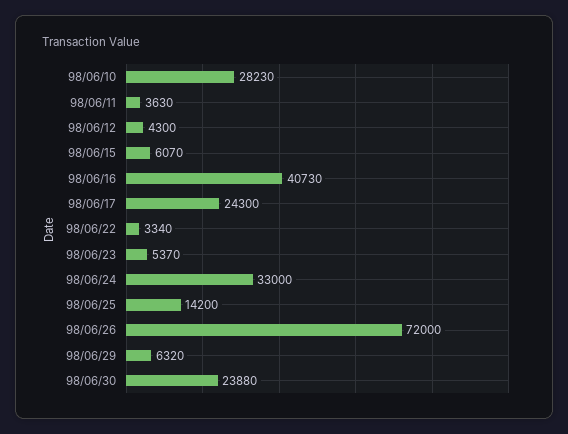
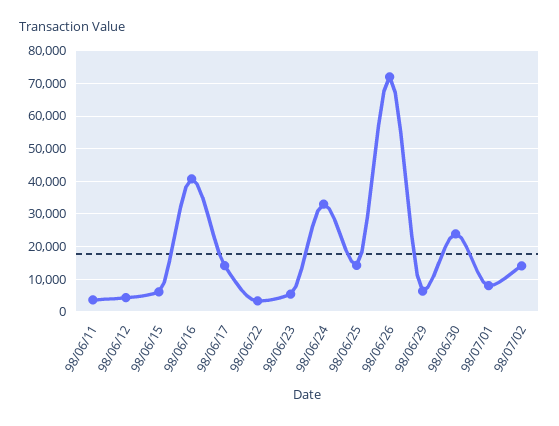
98/06/10: 28230 -> none
98/06/17: 24300 -> 14000
98/07/01: none -> 8000
98/07/02: none -> 14000

